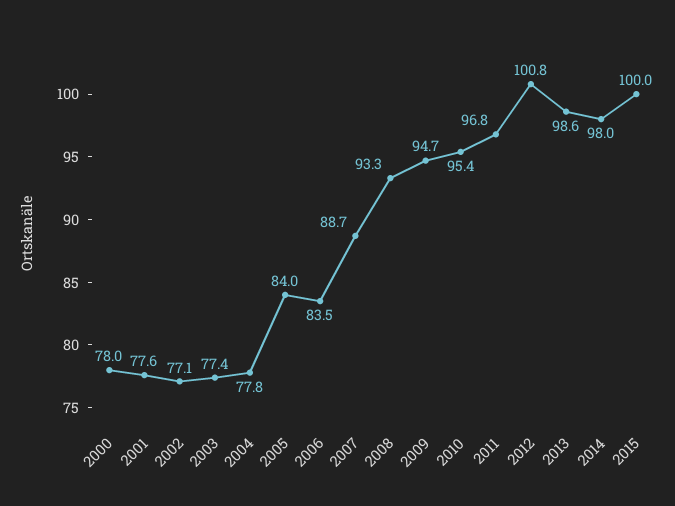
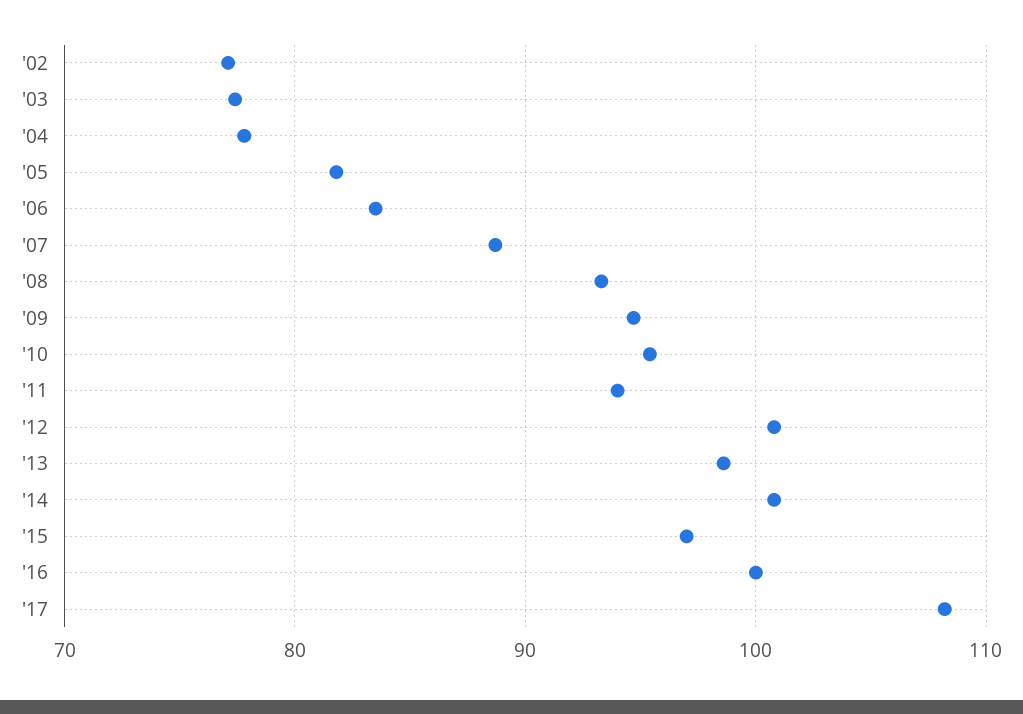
2000: 78 -> none
2001: 77.6 -> none
2005: 84 -> 82
2011: 96.8 -> 94
2014: 98 -> 101
2015: 100 -> 97
'16: none -> 100
'17: none -> 108

